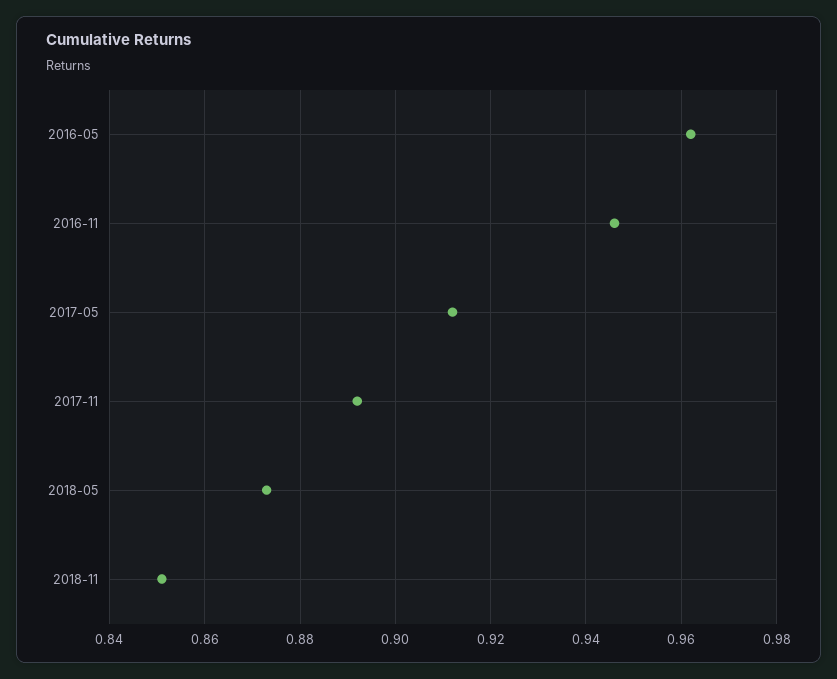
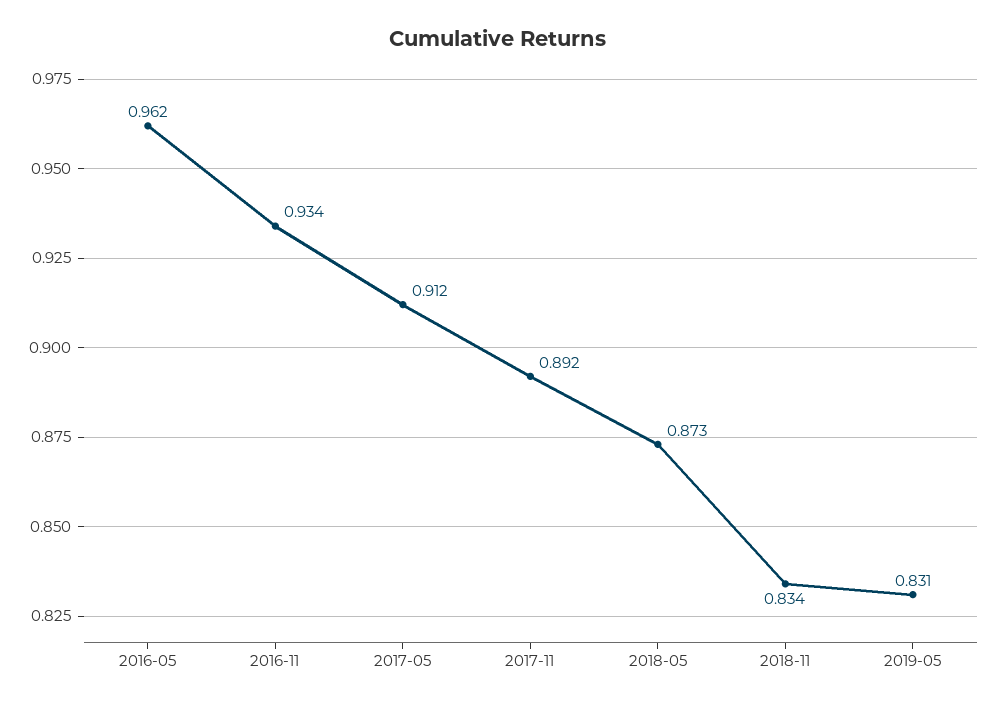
2016-11: 0.945 -> 0.934
2018-11: 0.85 -> 0.834
2019-05: none -> 0.831

